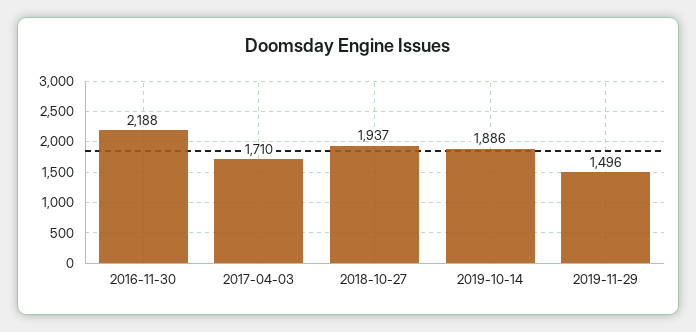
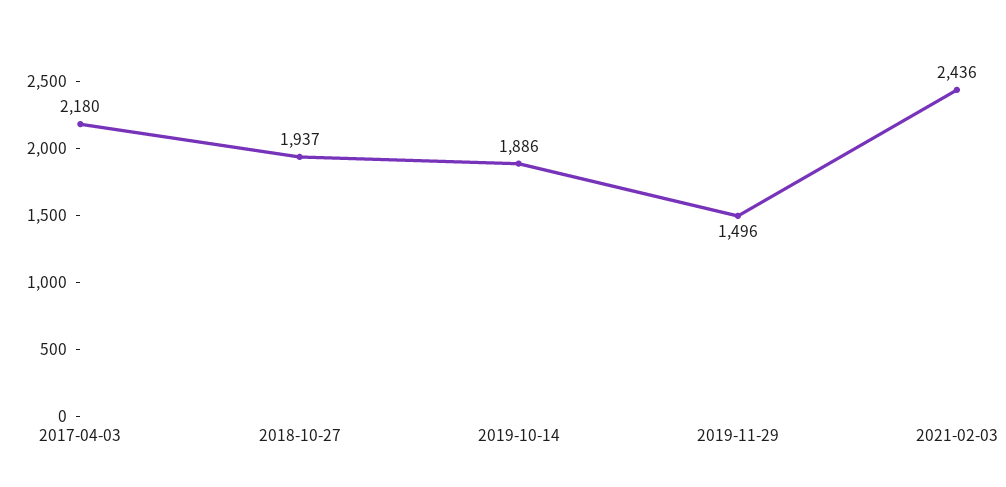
2016-11-30: 2188 -> none
2017-04-03: 1710 -> 2180
2021-02-03: none -> 2436

